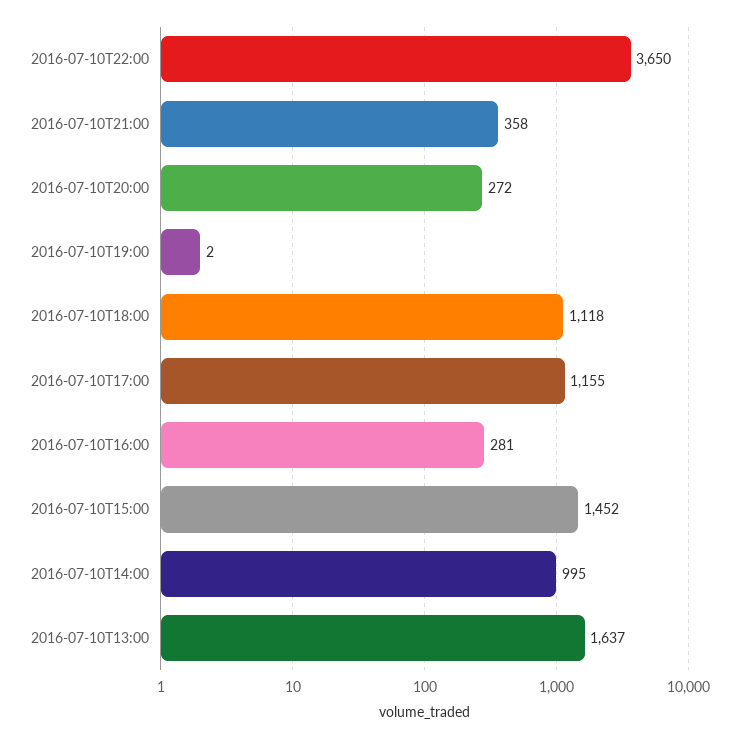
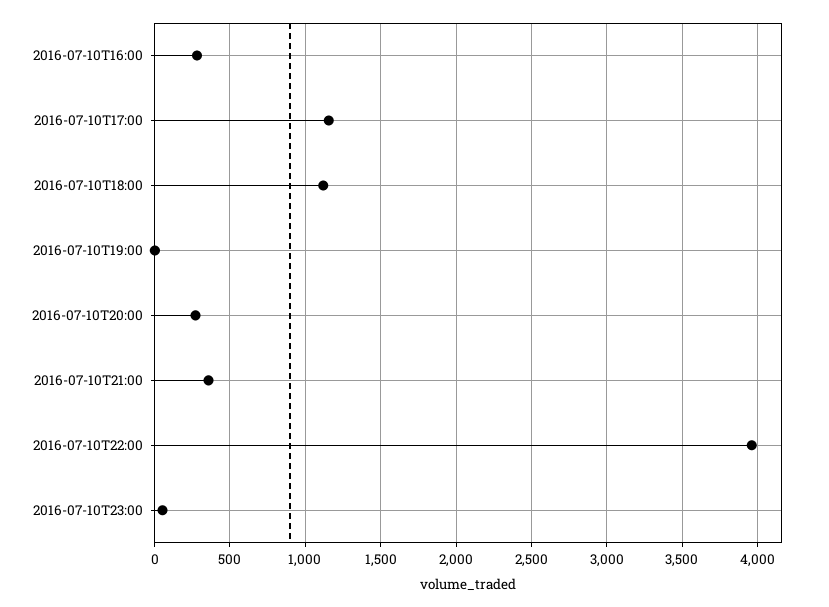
2016-07-10T22:00: 3650 -> 3950
2016-07-10T15:00: 1452 -> none
2016-07-10T14:00: 995 -> none
2016-07-10T13:00: 1637 -> none
2016-07-10T23:00: none -> 50

